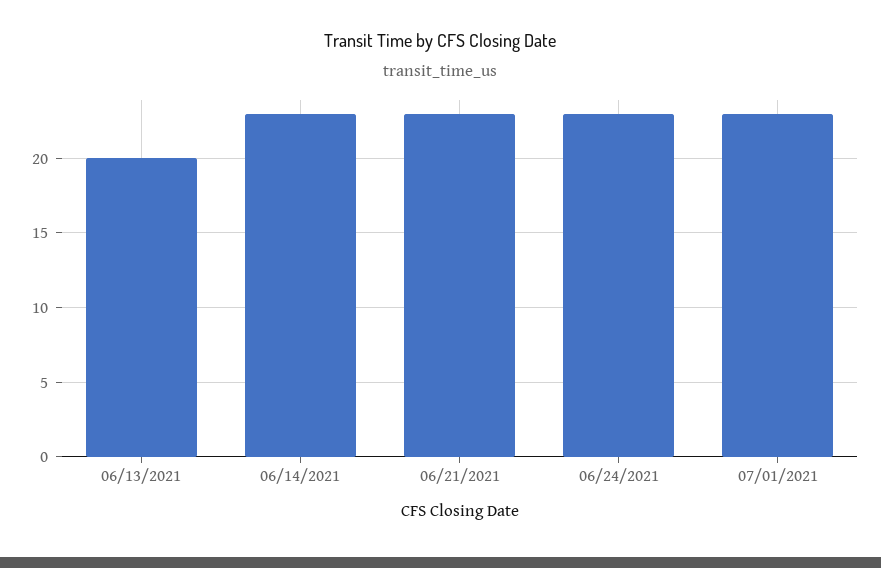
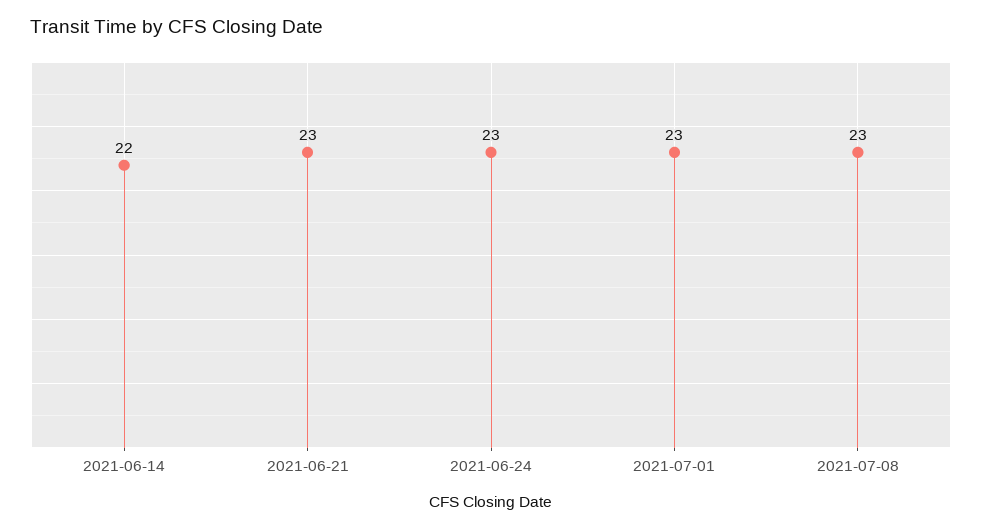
06/13/2021: 20 -> none
06/14/2021: 23 -> 22
2021-07-08: none -> 23

